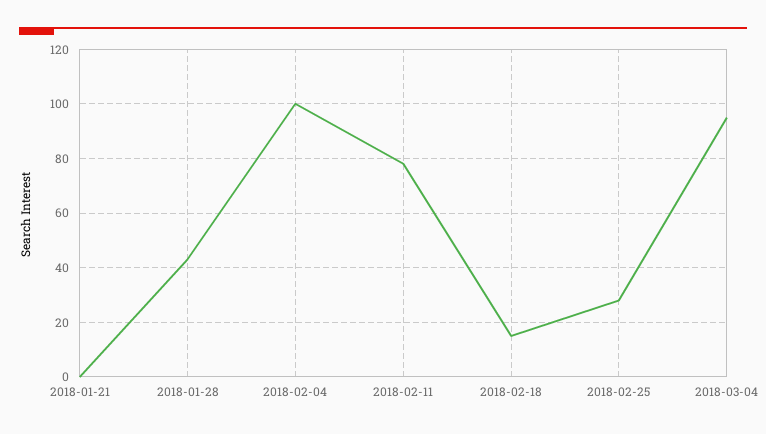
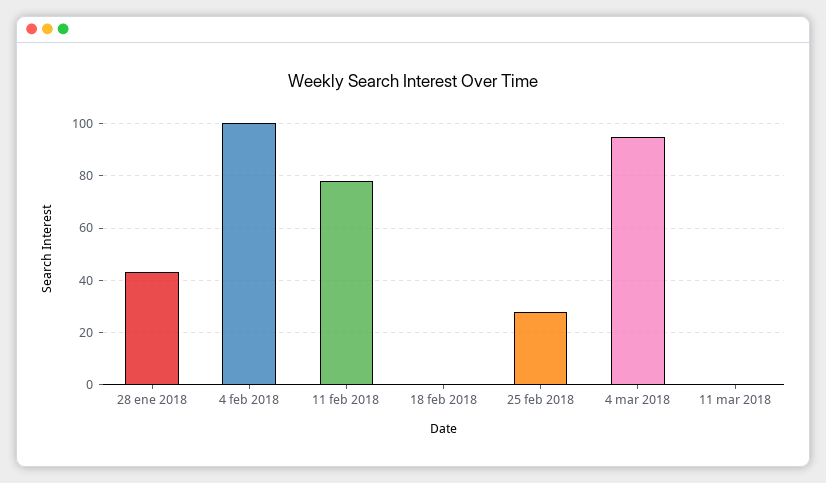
2018-01-21: 0 -> none
2018-02-18: 15 -> 0
11 mar 2018: none -> 0

